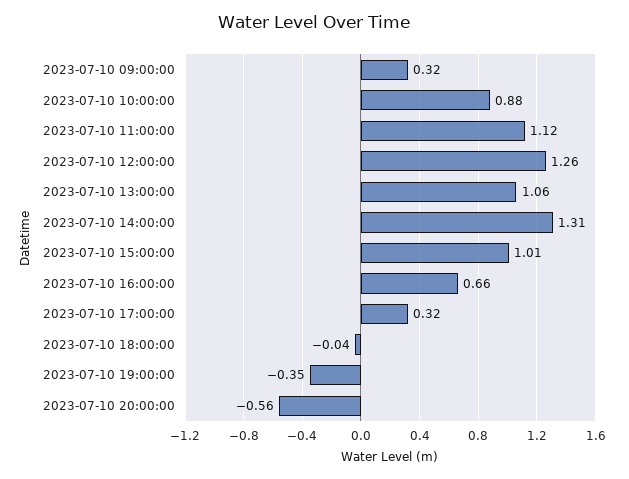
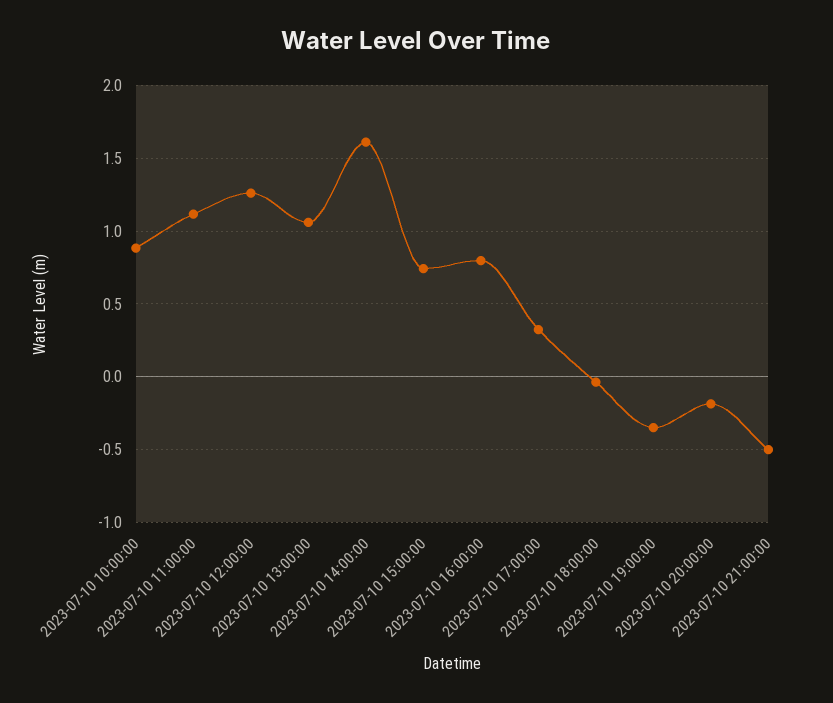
2023-07-10 09:00:00: 0.32 -> none
2023-07-10 14:00:00: 1.31 -> 1.6
2023-07-10 15:00:00: 1.01 -> 0.75
2023-07-10 16:00:00: 0.66 -> 0.8
2023-07-10 20:00:00: -0.56 -> -0.2
2023-07-10 21:00:00: none -> -0.5

